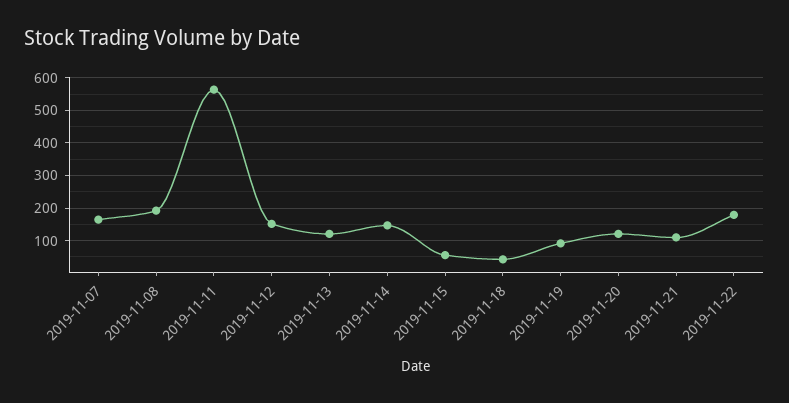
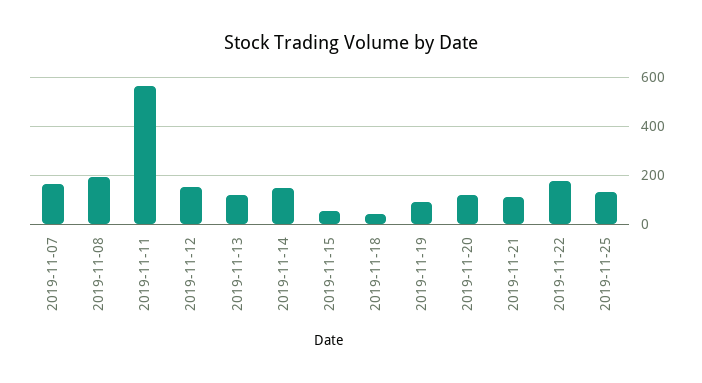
2019-11-25: none -> 125

